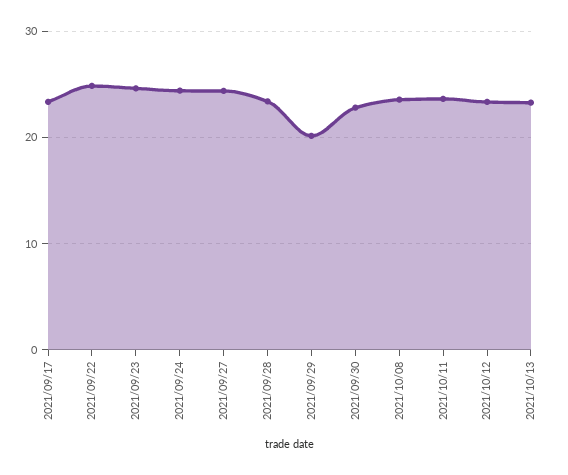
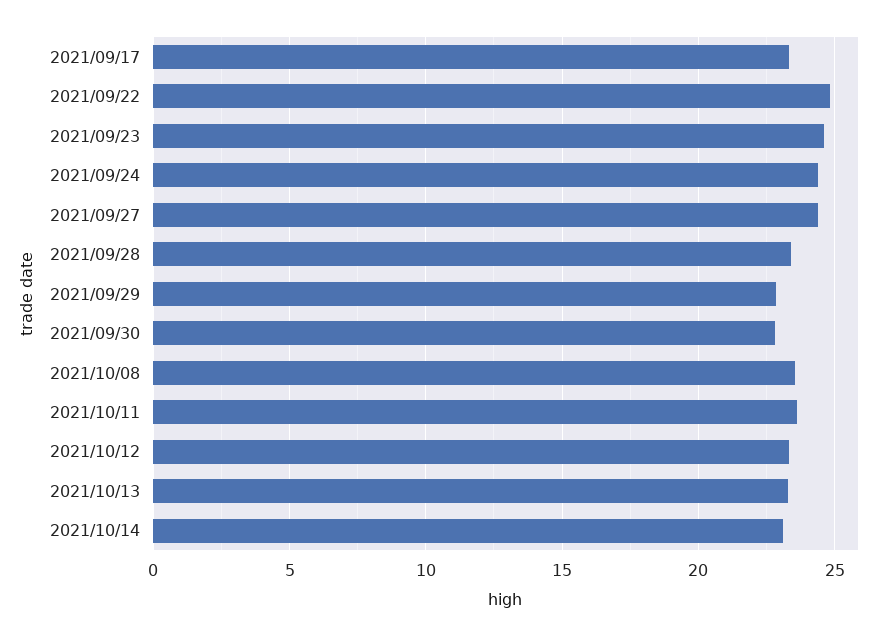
2021/09/29: 20 -> 23
2021/10/14: none -> 23

